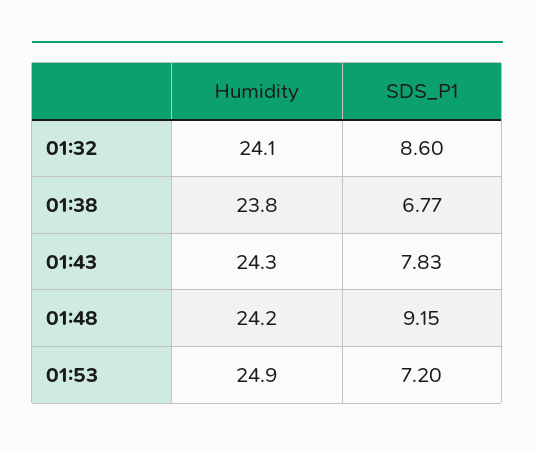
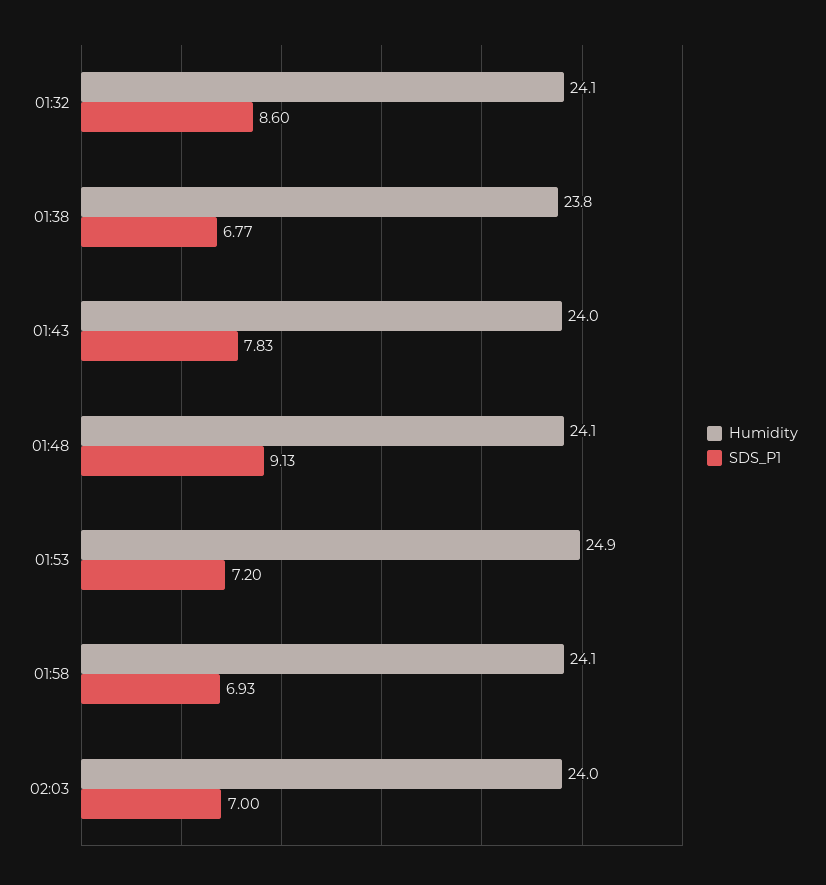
Humidity, 01:43: 24.3 -> 24
Humidity, 01:48: 24.2 -> 24.1
SDS_P1, 01:48: 9.15 -> 9.13
Humidity, 01:58: none -> 24.1
SDS_P1, 01:58: none -> 6.93
Humidity, 02:03: none -> 24
SDS_P1, 02:03: none -> 7

